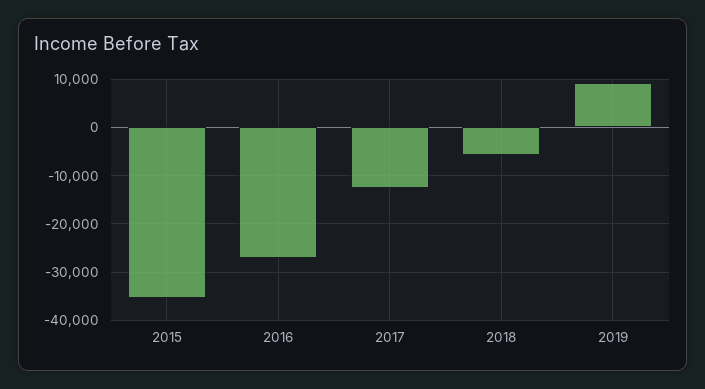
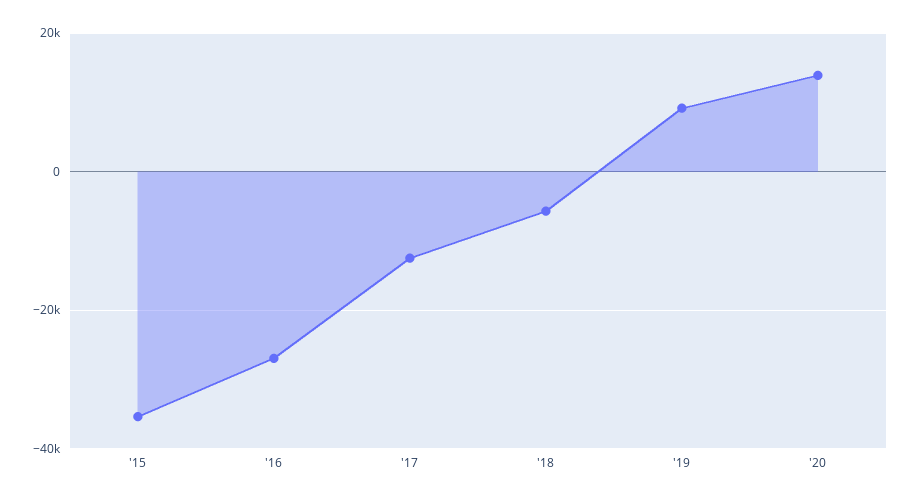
'20: none -> 14000

